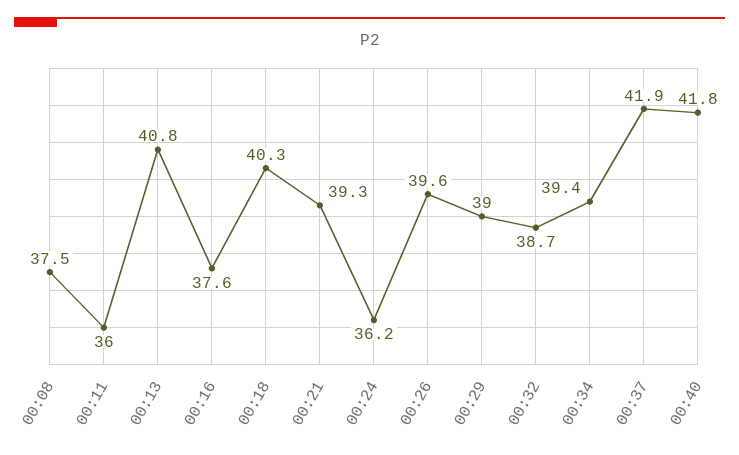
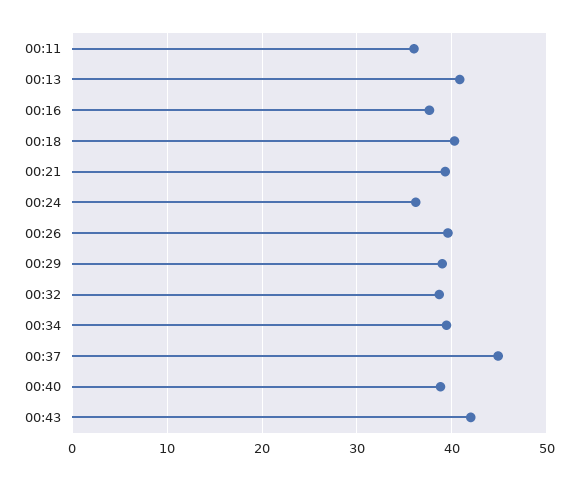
00:08: 37.5 -> none
00:37: 41.9 -> 45
00:40: 41.8 -> 39
00:43: none -> 42

